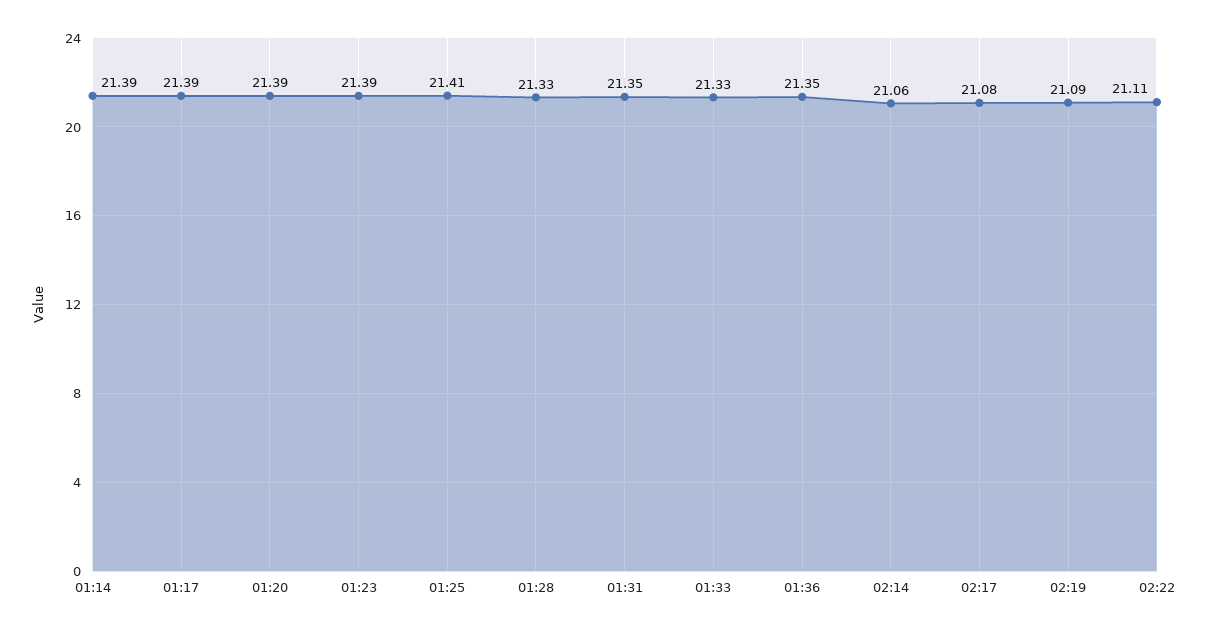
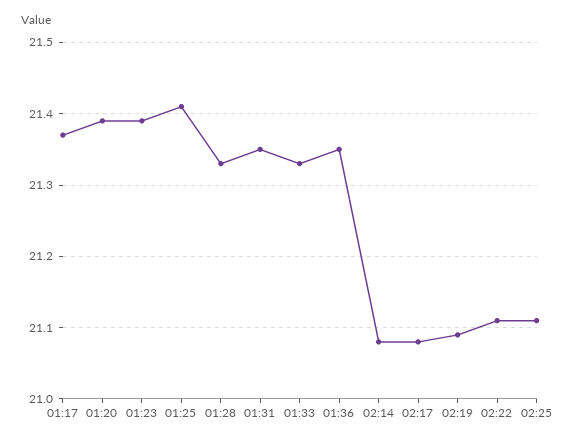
01:14: 21.39 -> none
01:17: 21.39 -> 21.37
02:14: 21.06 -> 21.08
02:25: none -> 21.11

